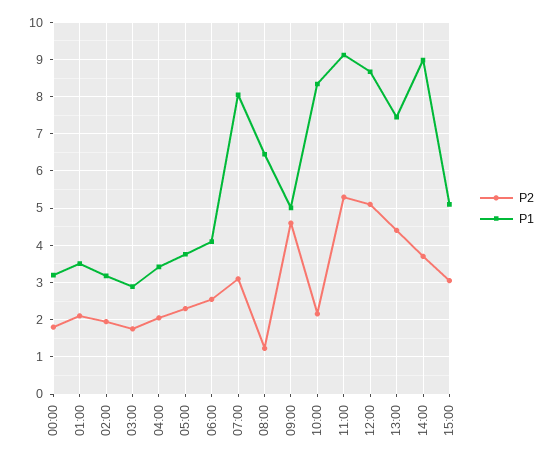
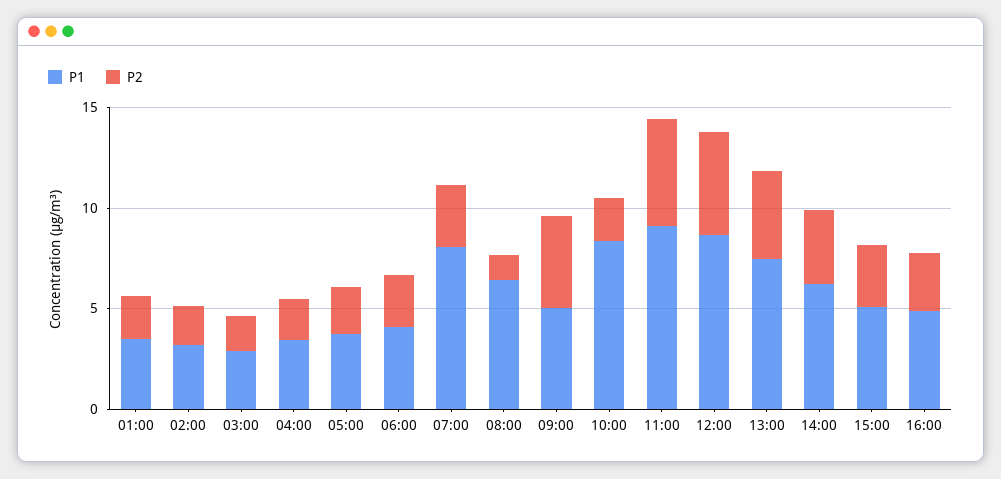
P2, 00:00: 1.8 -> none
P1, 00:00: 3.2 -> none
P1, 14:00: 9 -> 6
P1, 16:00: none -> 5
P2, 16:00: none -> 3

